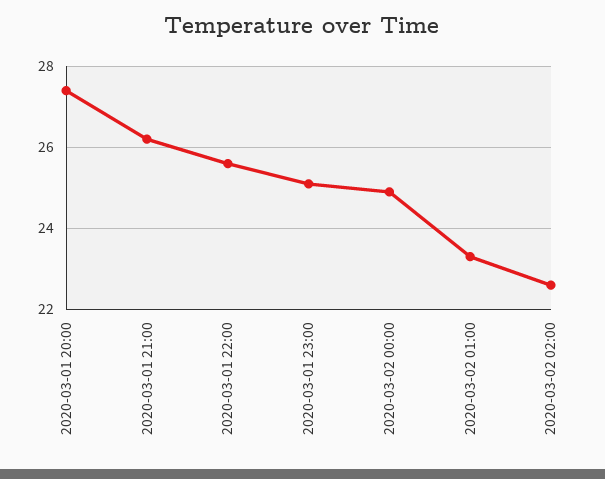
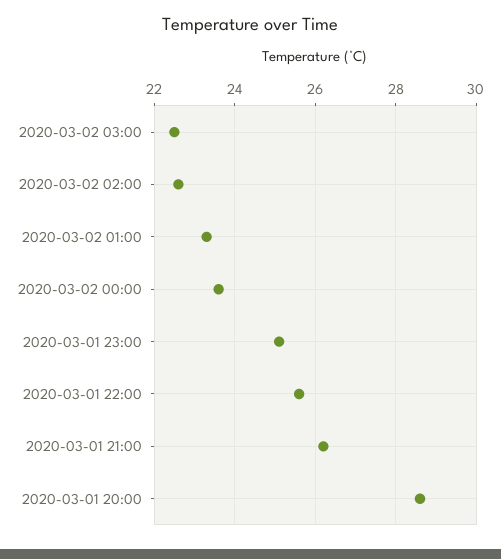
2020-03-01 20:00: 27.5 -> 28.5
2020-03-02 00:00: 25 -> 23.5
2020-03-02 03:00: none -> 22.5

